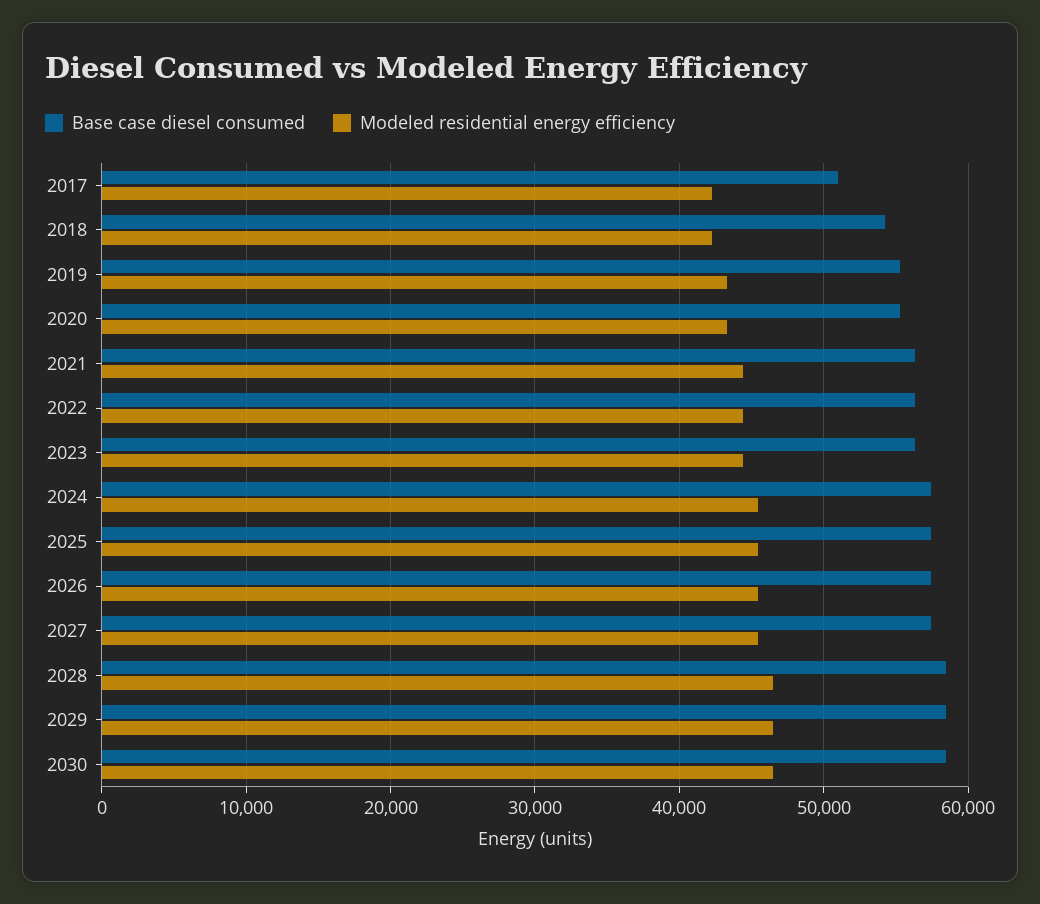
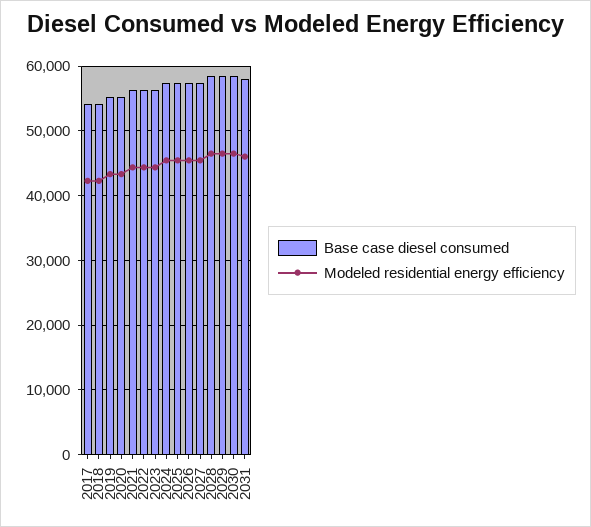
Base case diesel consumed, 2017: 51000 -> 54000
Base case diesel consumed, 2031: none -> 58000
Modeled residential energy efficiency, 2031: none -> 46000

